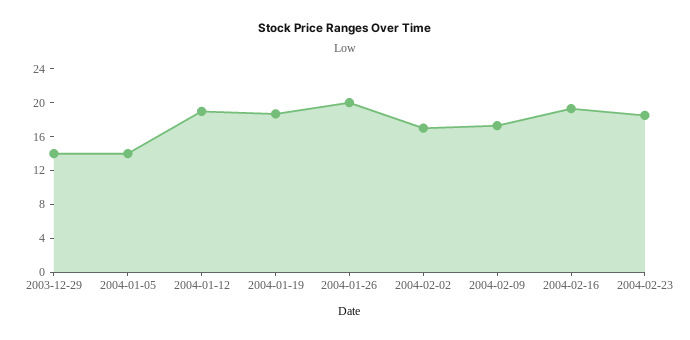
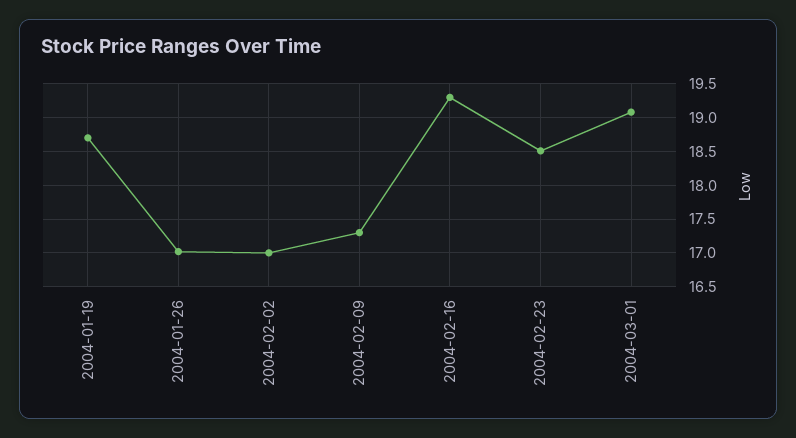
2003-12-29: 14 -> none
2004-01-05: 14 -> none
2004-01-12: 19 -> none
2004-01-26: 20 -> 17
2004-03-01: none -> 19.1

